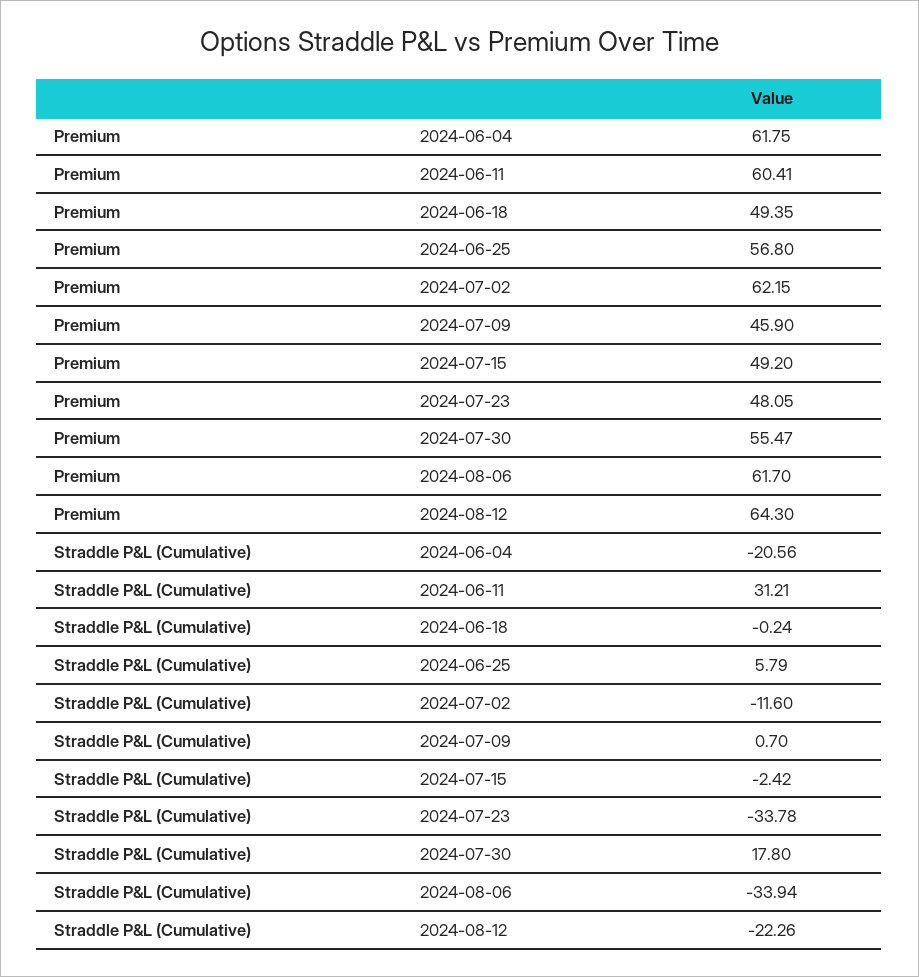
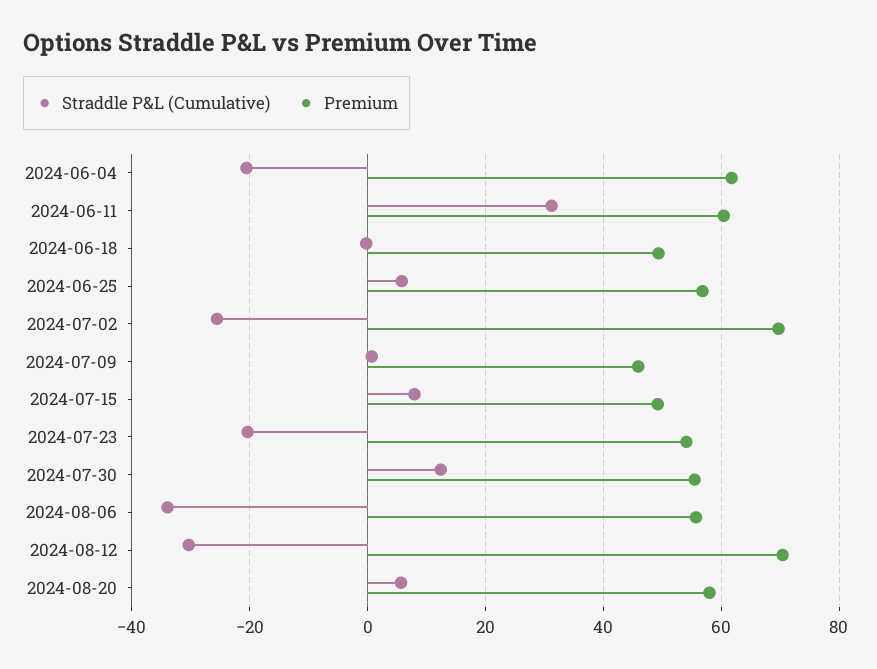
Premium, 2024-07-02: 62.15 -> 70
Premium, 2024-07-23: 48.05 -> 54
Premium, 2024-08-06: 61.7 -> 56
Premium, 2024-08-12: 64.3 -> 70
Straddle P&L (Cumulative), 2024-07-02: -11.6 -> -26
Straddle P&L (Cumulative), 2024-07-15: -2.42 -> 8
Straddle P&L (Cumulative), 2024-07-23: -33.78 -> -20
Straddle P&L (Cumulative), 2024-07-30: 17.8 -> 12
Straddle P&L (Cumulative), 2024-08-12: -22.26 -> -30
Straddle P&L (Cumulative), 2024-08-20: none -> 6
Premium, 2024-08-20: none -> 58

